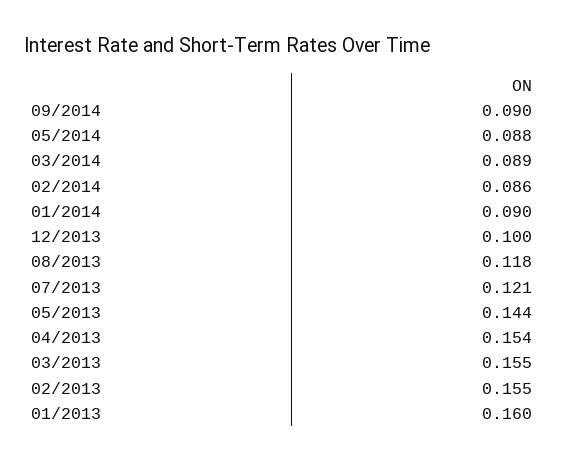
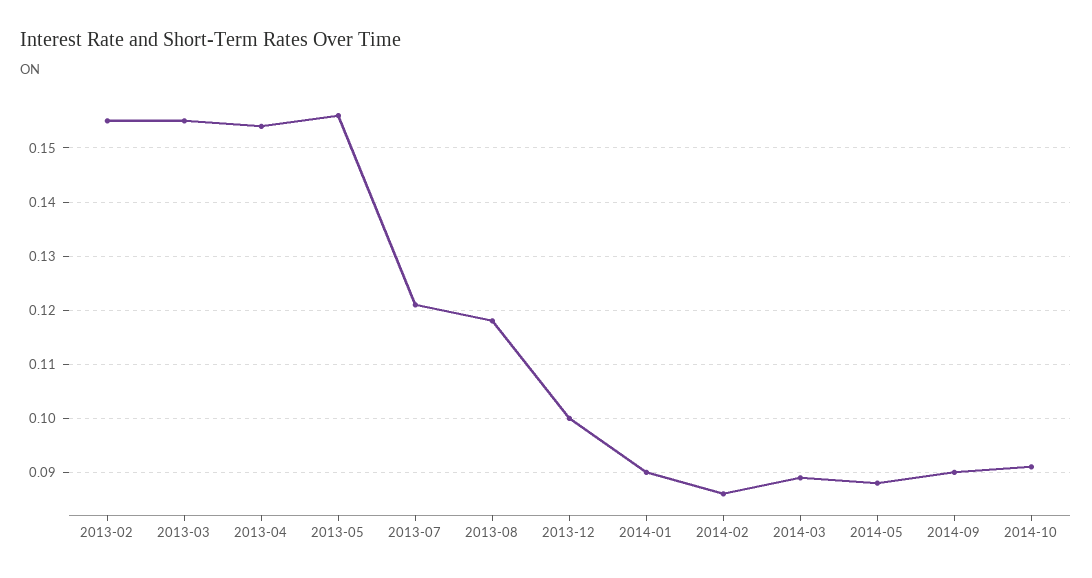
05/2013: 0.144 -> 0.155
01/2013: 0.16 -> none
2014-10: none -> 0.09

